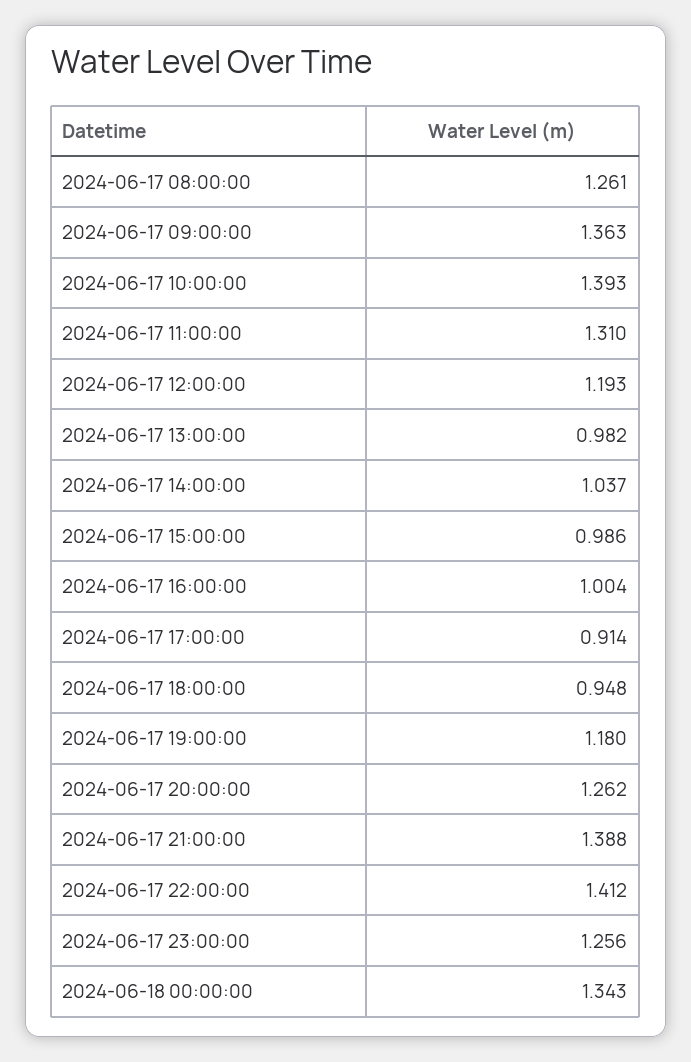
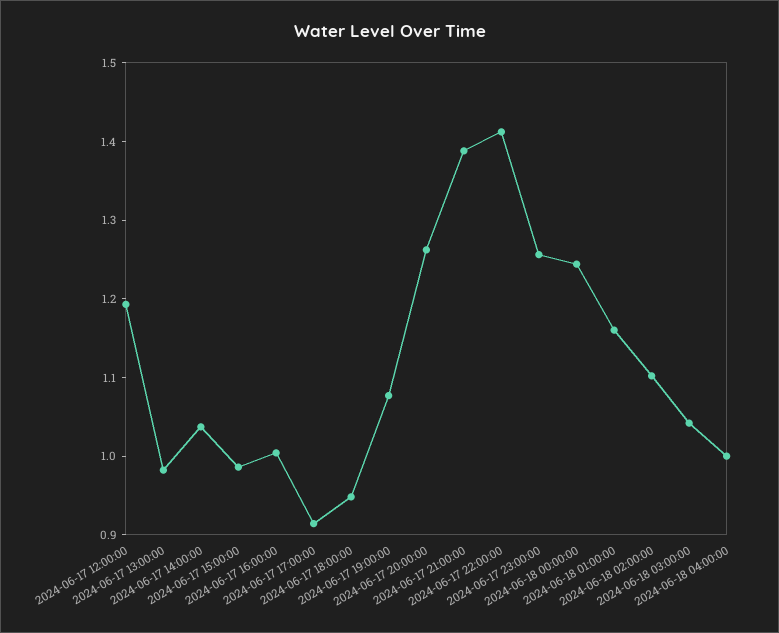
2024-06-17 08:00:00: 1.261 -> none
2024-06-17 09:00:00: 1.363 -> none
2024-06-17 10:00:00: 1.393 -> none
2024-06-17 11:00:00: 1.31 -> none
2024-06-17 19:00:00: 1.18 -> 1.08
2024-06-18 00:00:00: 1.343 -> 1.24
2024-06-18 01:00:00: none -> 1.16
2024-06-18 02:00:00: none -> 1.1
2024-06-18 03:00:00: none -> 1.04
2024-06-18 04:00:00: none -> 1

